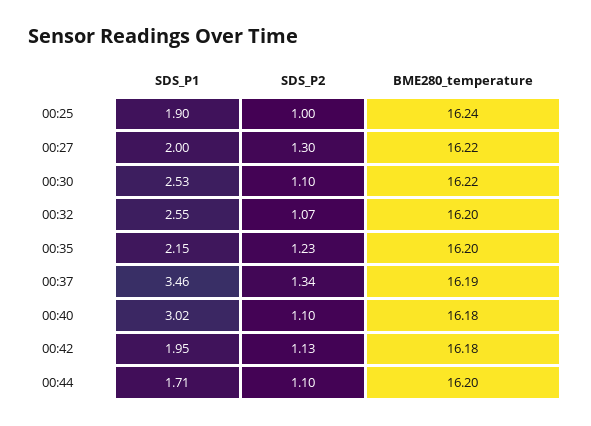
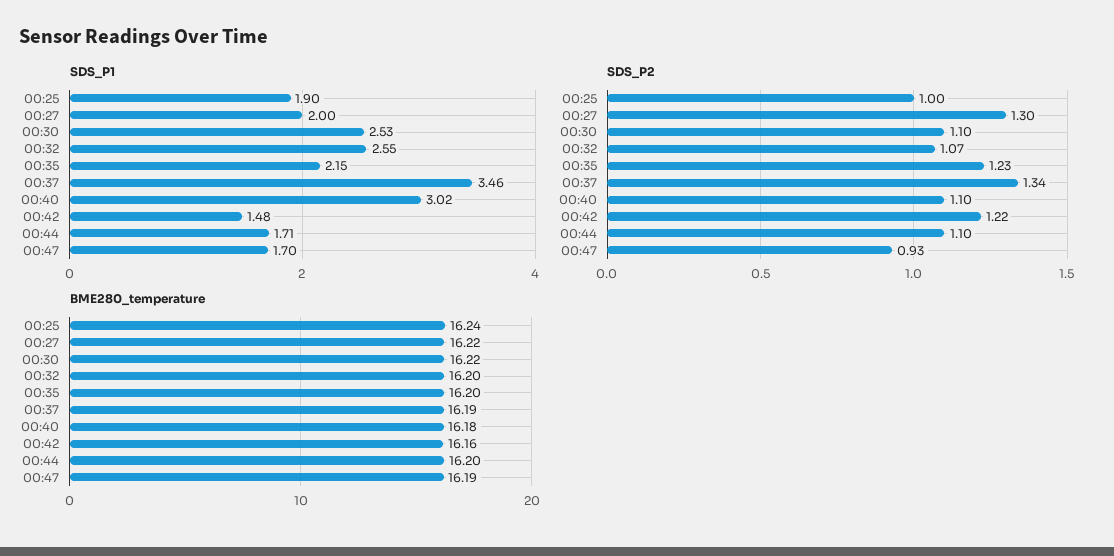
SDS_P1, 00:42: 1.95 -> 1.48
SDS_P2, 00:42: 1.13 -> 1.22
BME280_temperature, 00:42: 16.18 -> 16.16
SDS_P1, 00:47: none -> 1.7
SDS_P2, 00:47: none -> 0.93
BME280_temperature, 00:47: none -> 16.19

